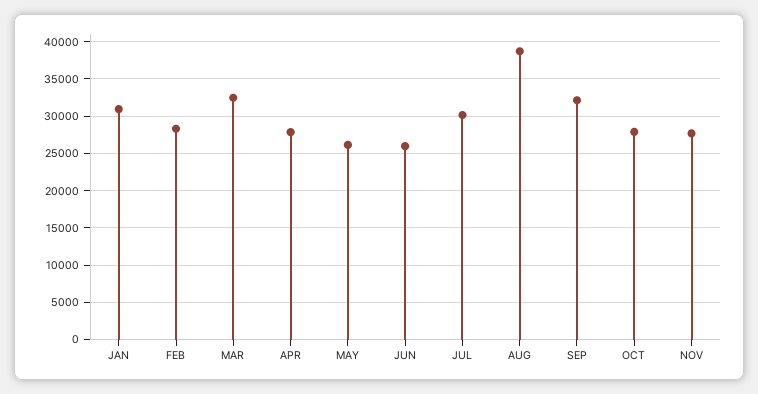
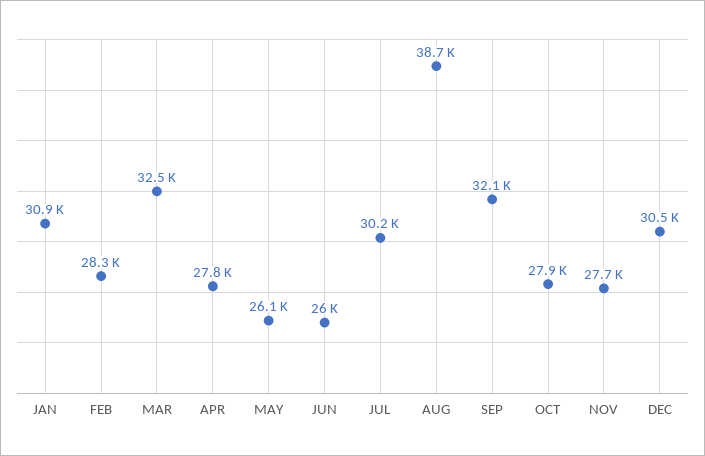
DEC: none -> 30500

